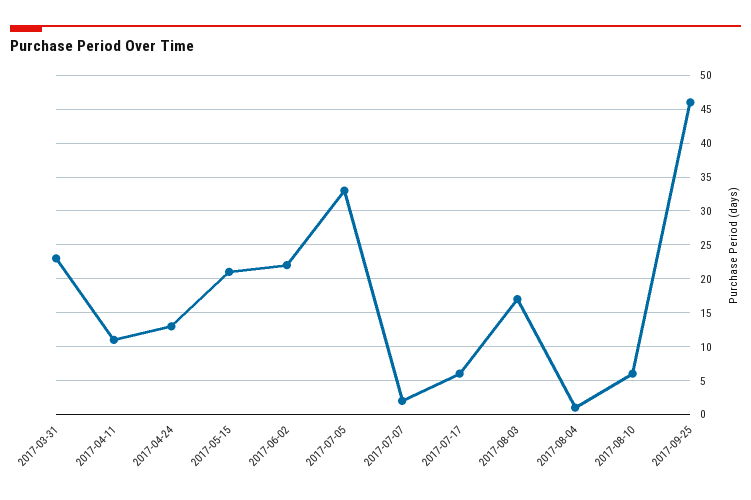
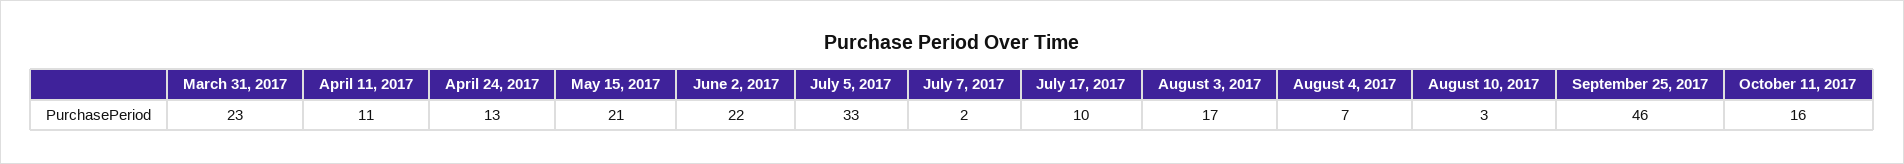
2017-07-17: 6 -> 10
2017-08-04: 1 -> 7
2017-08-10: 6 -> 3
October 11, 2017: none -> 16

